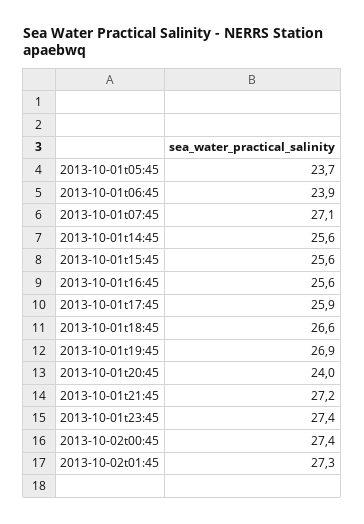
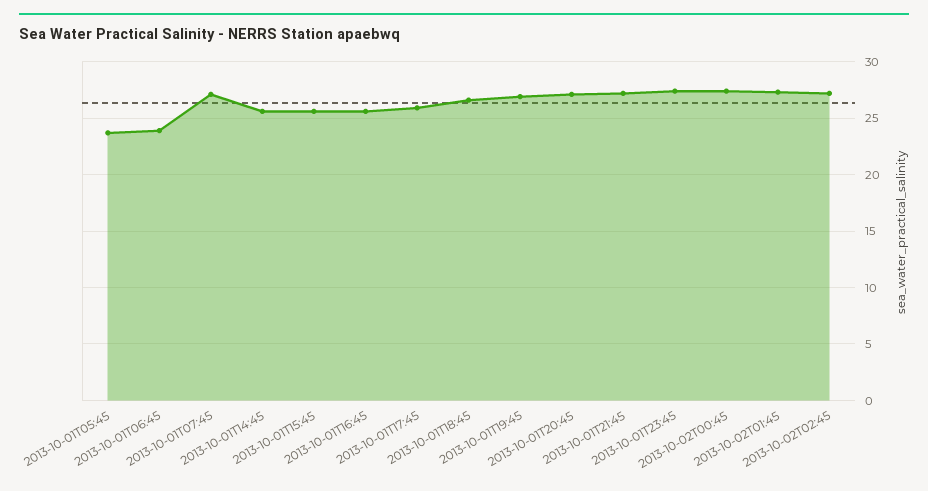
2013-10-01t20:45: 24 -> 27
2013-10-02T02:45: none -> 27

